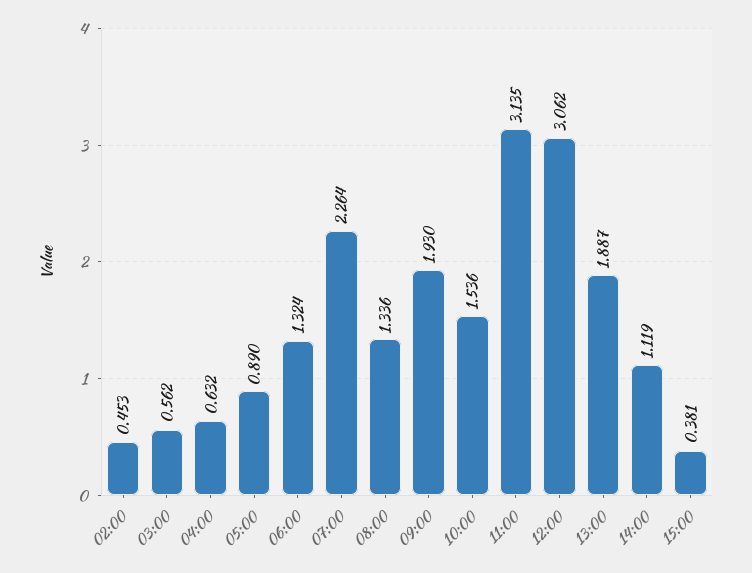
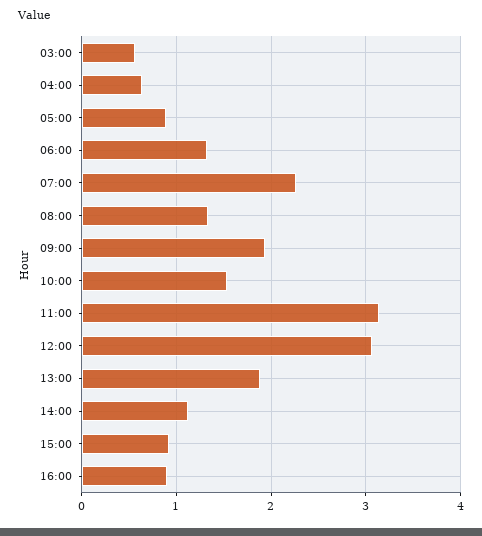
02:00: 0.453 -> none
15:00: 0.381 -> 0.9
16:00: none -> 0.9

